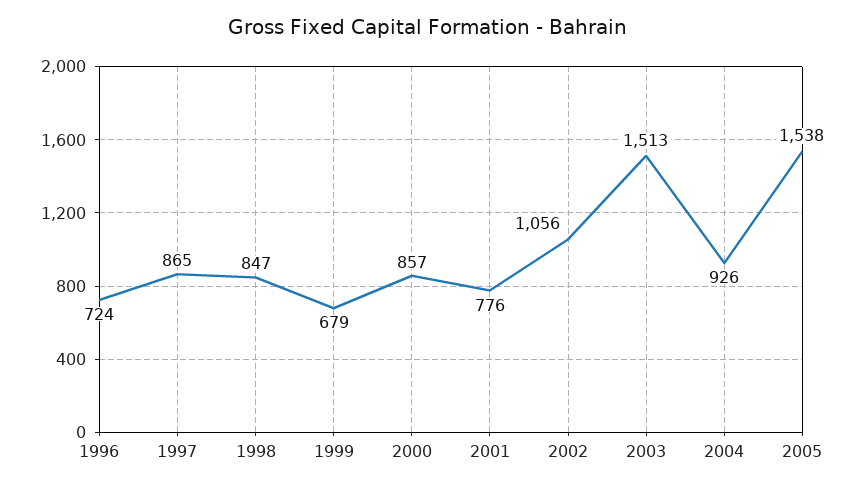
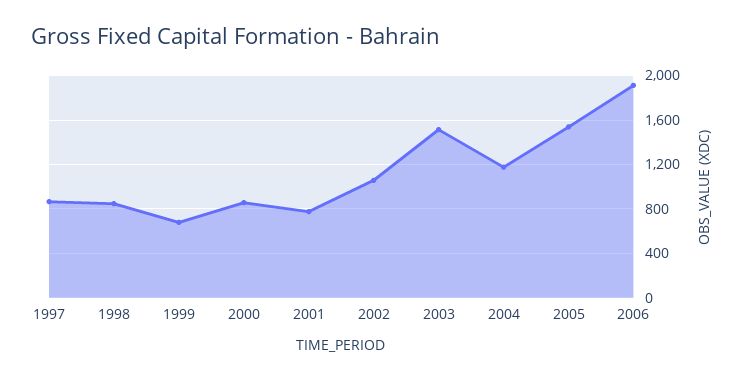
1996: 724 -> none
2004: 926 -> 1200
2006: none -> 1900

